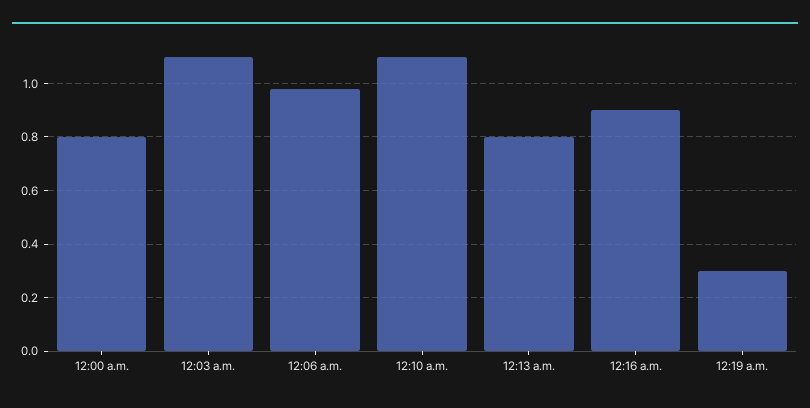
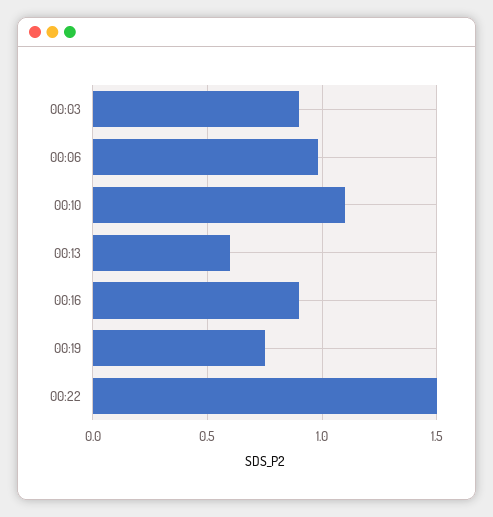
12:00 a.m.: 0.8 -> none
12:03 a.m.: 1.1 -> 0.9
12:13 a.m.: 0.8 -> 0.6
12:19 a.m.: 0.3 -> 0.75
00:22: none -> 1.5

